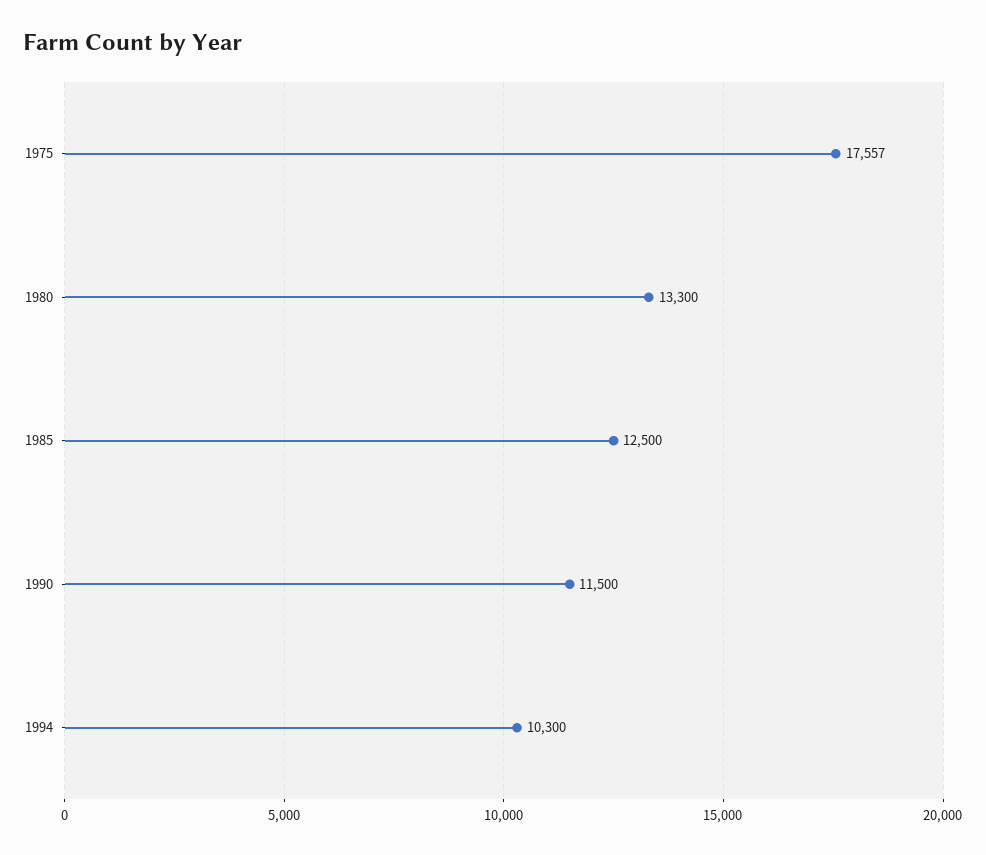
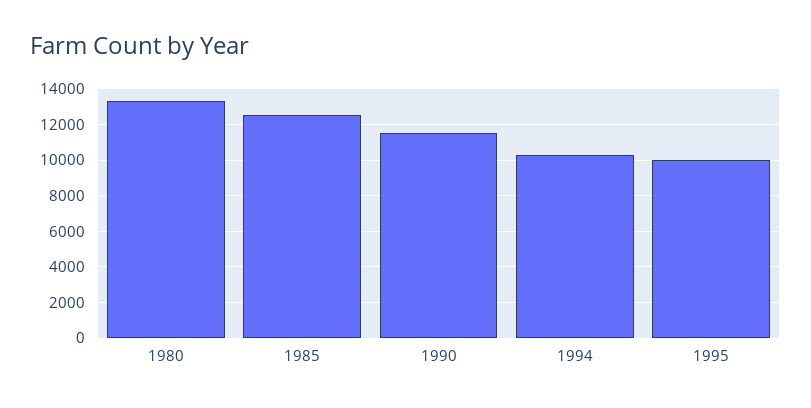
1975: 17557 -> none
1995: none -> 10000

